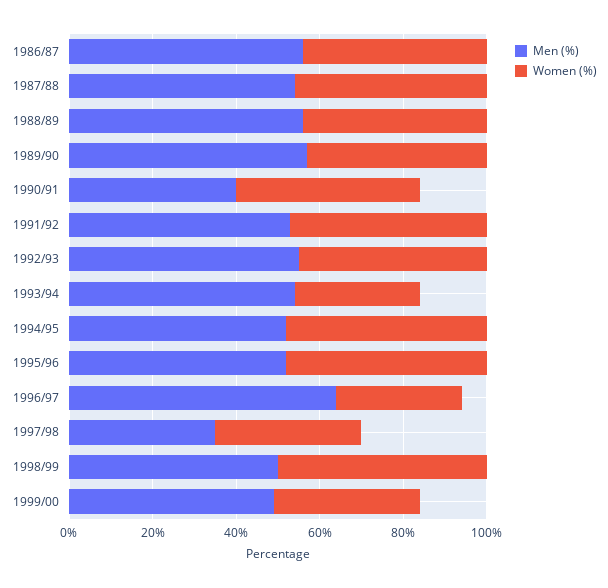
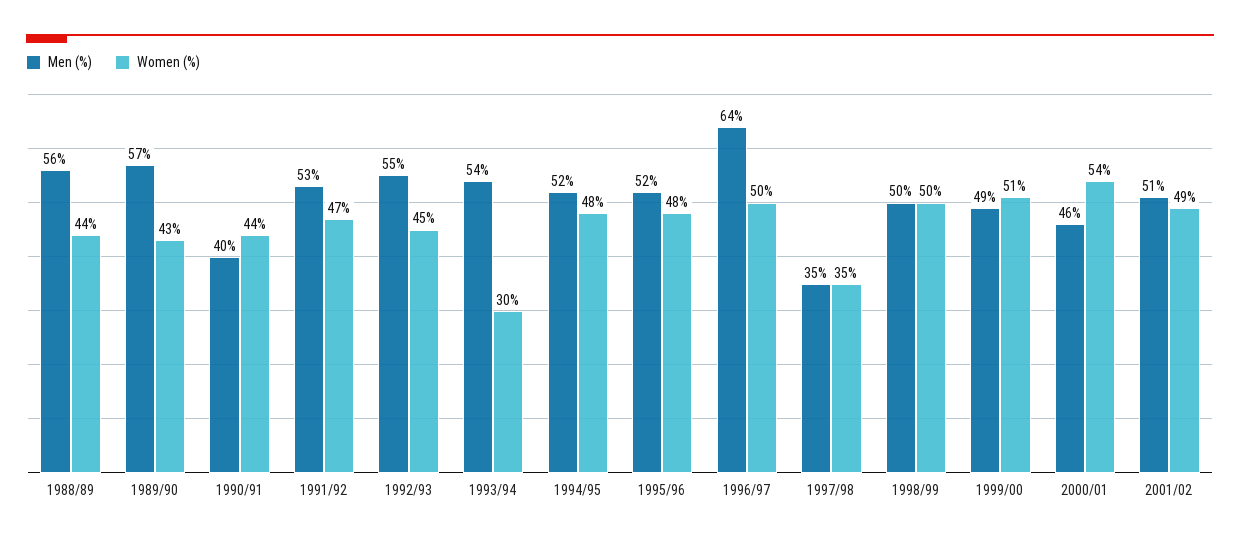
Men (%), 1986/87: 55 -> none
Women (%), 1986/87: 45 -> none
Men (%), 1987/88: 55 -> none
Women (%), 1987/88: 45 -> none
Women (%), 1996/97: 30 -> 50
Women (%), 1999/00: 35 -> 51
Men (%), 2000/01: none -> 46
Women (%), 2000/01: none -> 54
Men (%), 2001/02: none -> 51
Women (%), 2001/02: none -> 49

